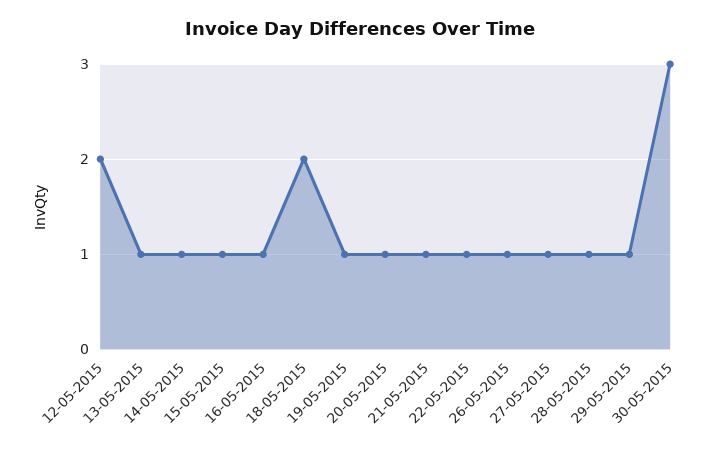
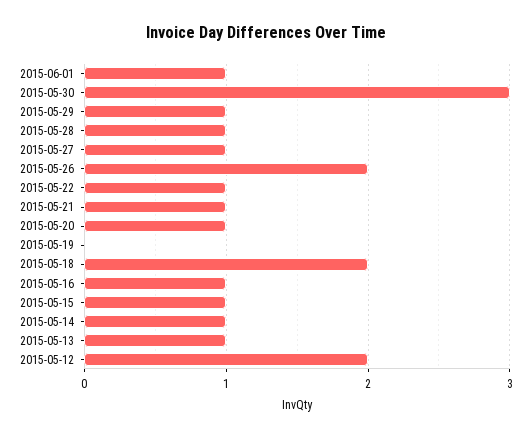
19-05-2015: 1 -> 0
26-05-2015: 1 -> 2
2015-06-01: none -> 1

